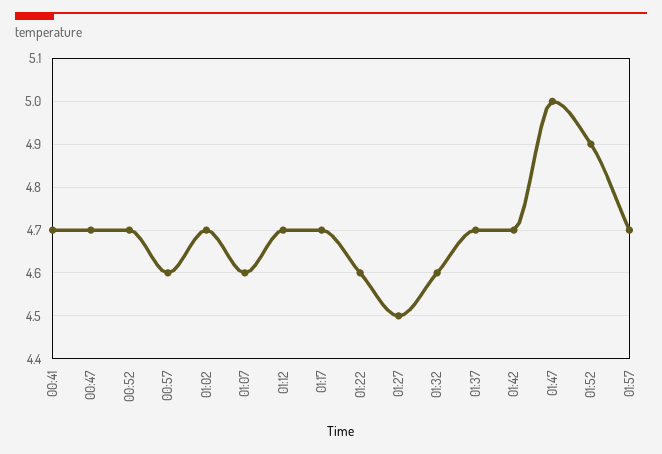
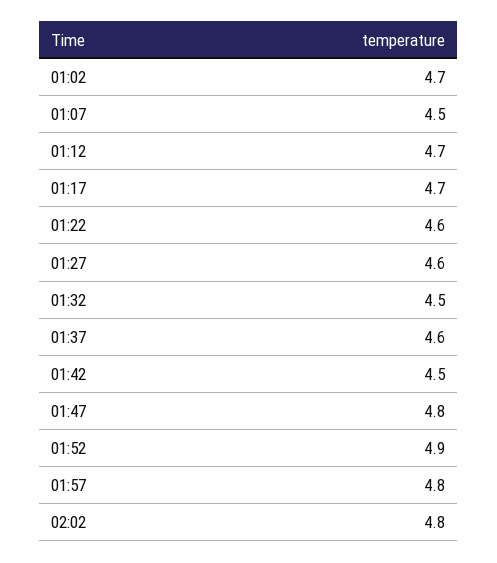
00:41: 4.7 -> none
00:47: 4.7 -> none
00:52: 4.7 -> none
00:57: 4.6 -> none
01:07: 4.6 -> 4.5
01:27: 4.5 -> 4.6
01:32: 4.6 -> 4.5
01:37: 4.7 -> 4.6
01:42: 4.7 -> 4.5
01:47: 5 -> 4.8
01:57: 4.7 -> 4.8
02:02: none -> 4.8

